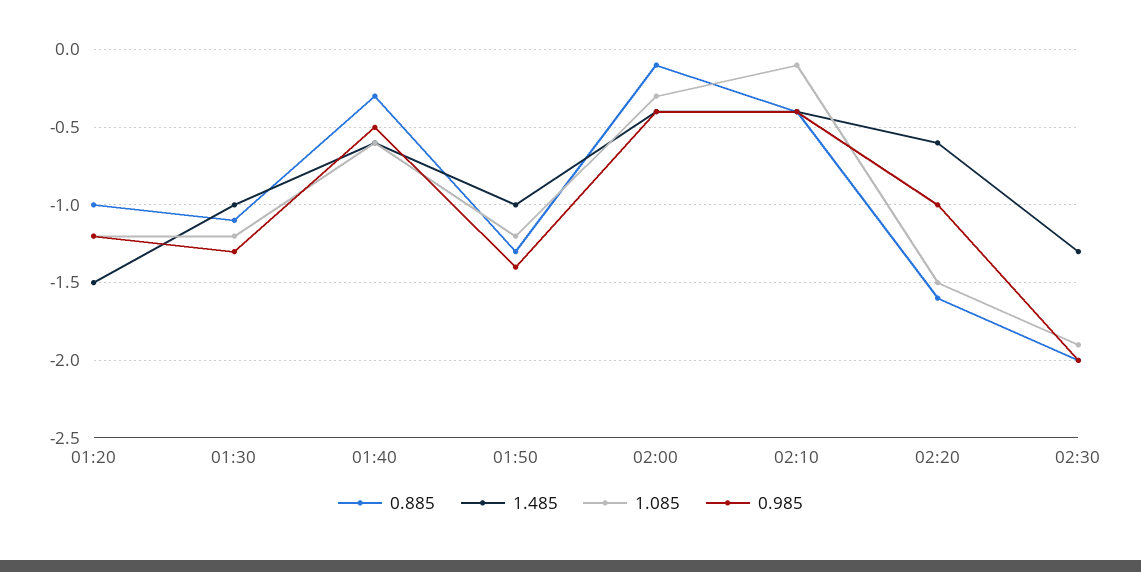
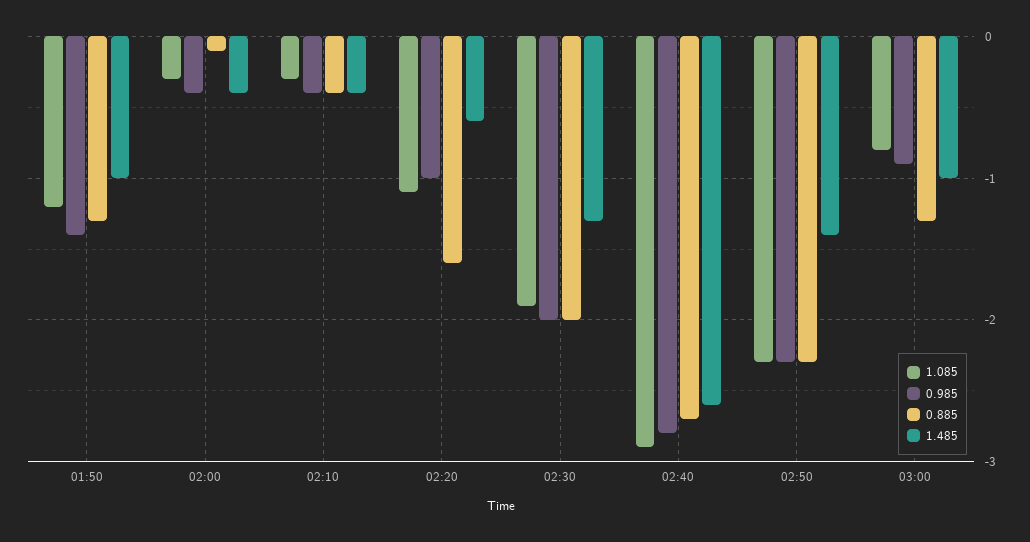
0.885, 01:20: -1 -> none
1.485, 01:20: -1.5 -> none
1.085, 01:20: -1.2 -> none
0.985, 01:20: -1.2 -> none
0.885, 01:30: -1.1 -> none
1.485, 01:30: -1 -> none
1.085, 01:30: -1.2 -> none
0.985, 01:30: -1.3 -> none
0.885, 01:40: -0.3 -> none
1.485, 01:40: -0.6 -> none
1.085, 01:40: -0.6 -> none
0.985, 01:40: -0.5 -> none
1.085, 02:10: -0.1 -> -0.3
1.085, 02:20: -1.5 -> -1.1
1.085, 02:40: none -> -2.9
0.985, 02:40: none -> -2.8
0.885, 02:40: none -> -2.7
1.485, 02:40: none -> -2.6
1.085, 02:50: none -> -2.3
0.985, 02:50: none -> -2.3
0.885, 02:50: none -> -2.3
1.485, 02:50: none -> -1.4
1.085, 03:00: none -> -0.8
0.985, 03:00: none -> -0.9
0.885, 03:00: none -> -1.3
1.485, 03:00: none -> -1

